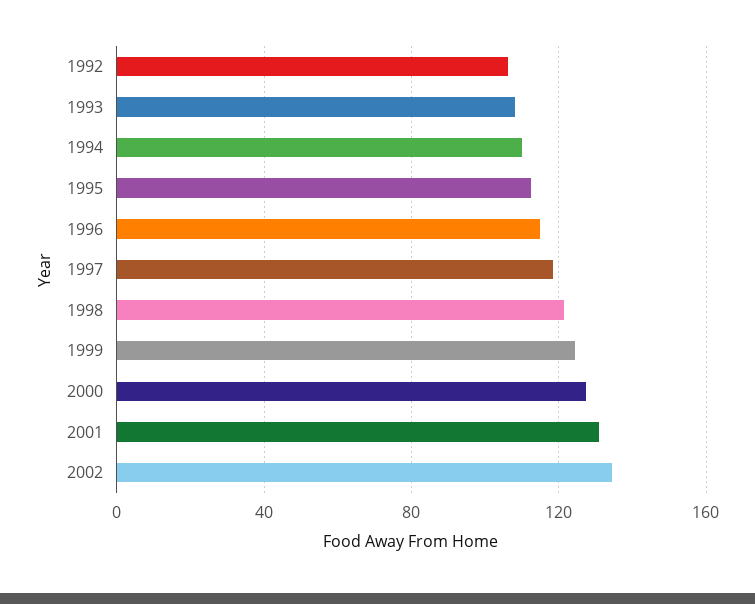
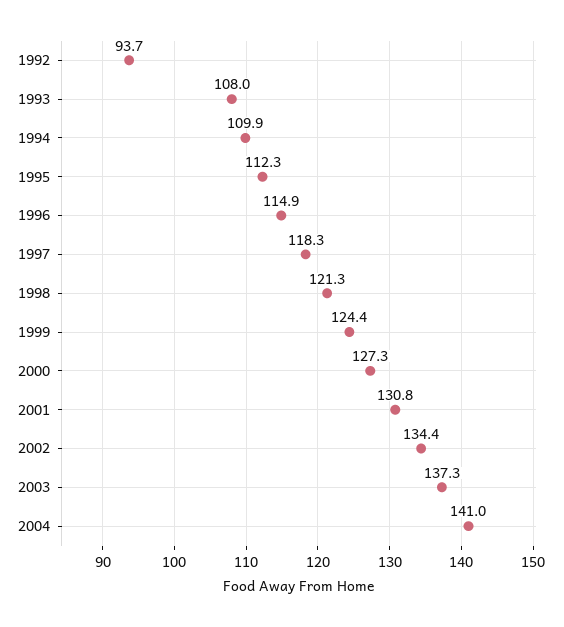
1992: 105 -> 93.7
2003: none -> 137.3
2004: none -> 141

